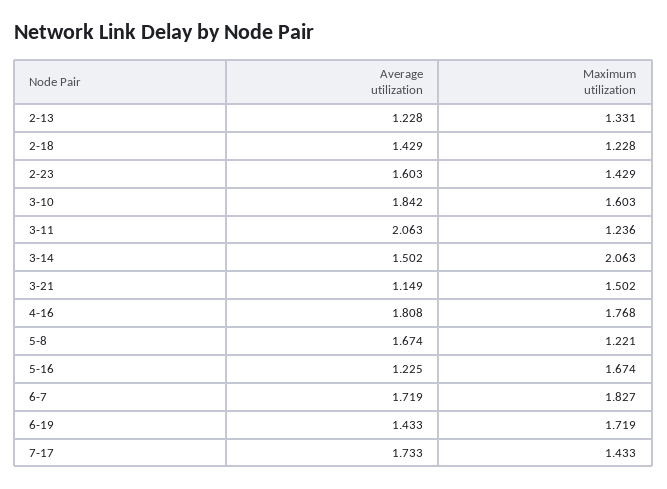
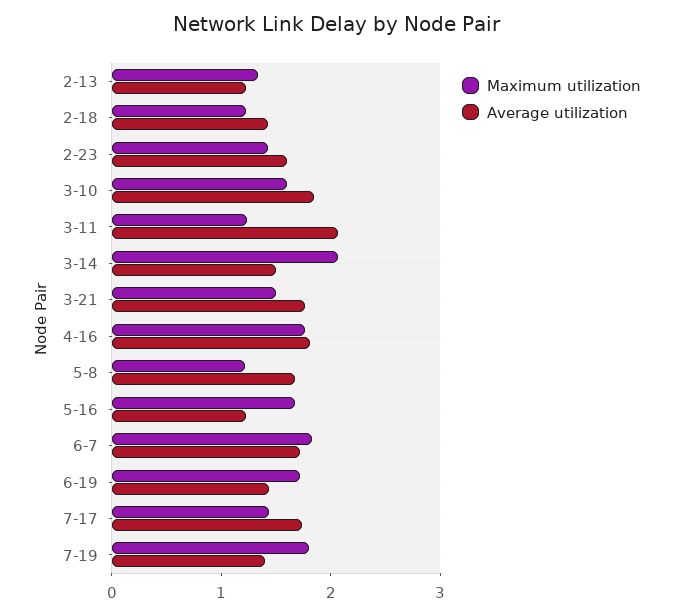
Average utilization, 3-21: 1.149 -> 1.8
Maximum utilization, 7-19: none -> 1.8
Average utilization, 7-19: none -> 1.4

